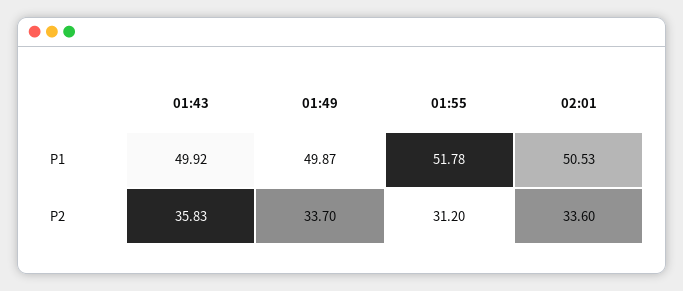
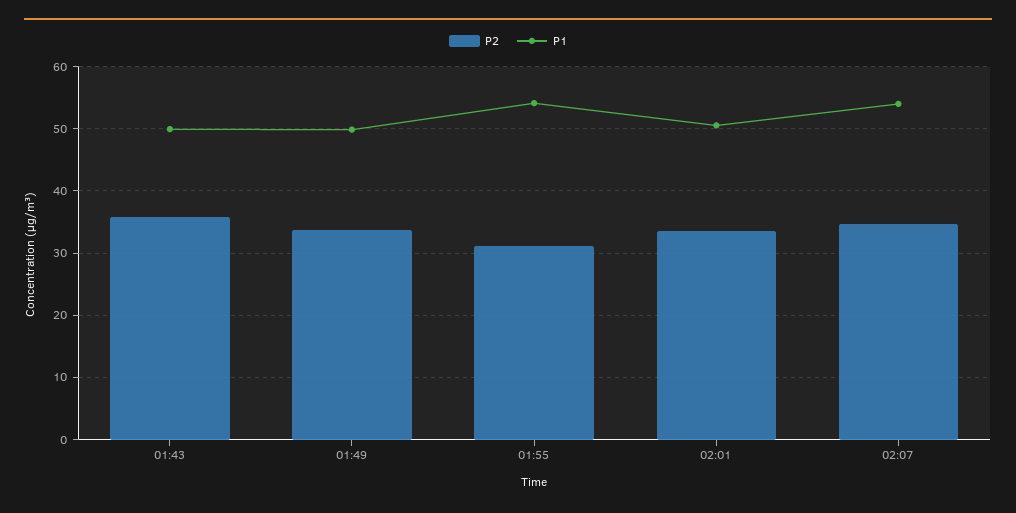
P1, 01:55: 51.78 -> 54
P2, 02:07: none -> 35
P1, 02:07: none -> 54

